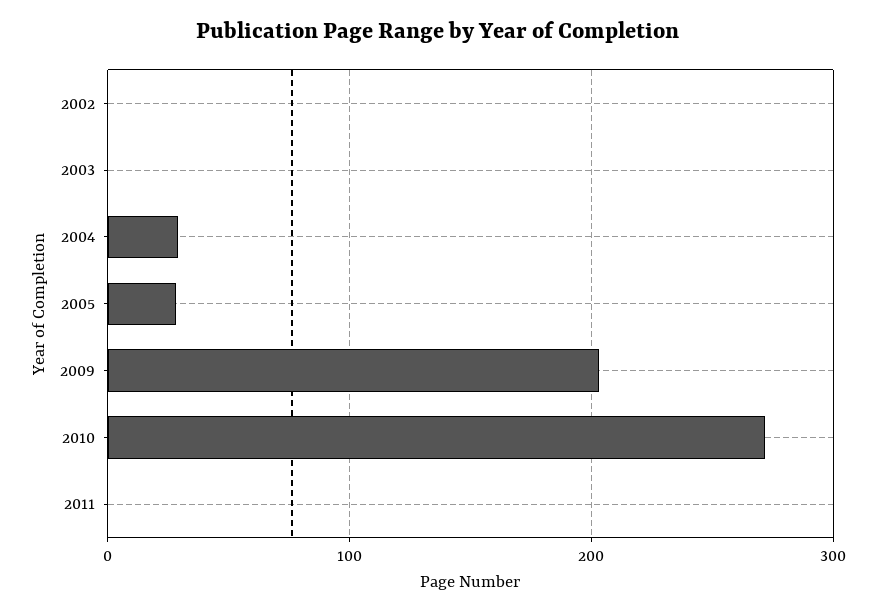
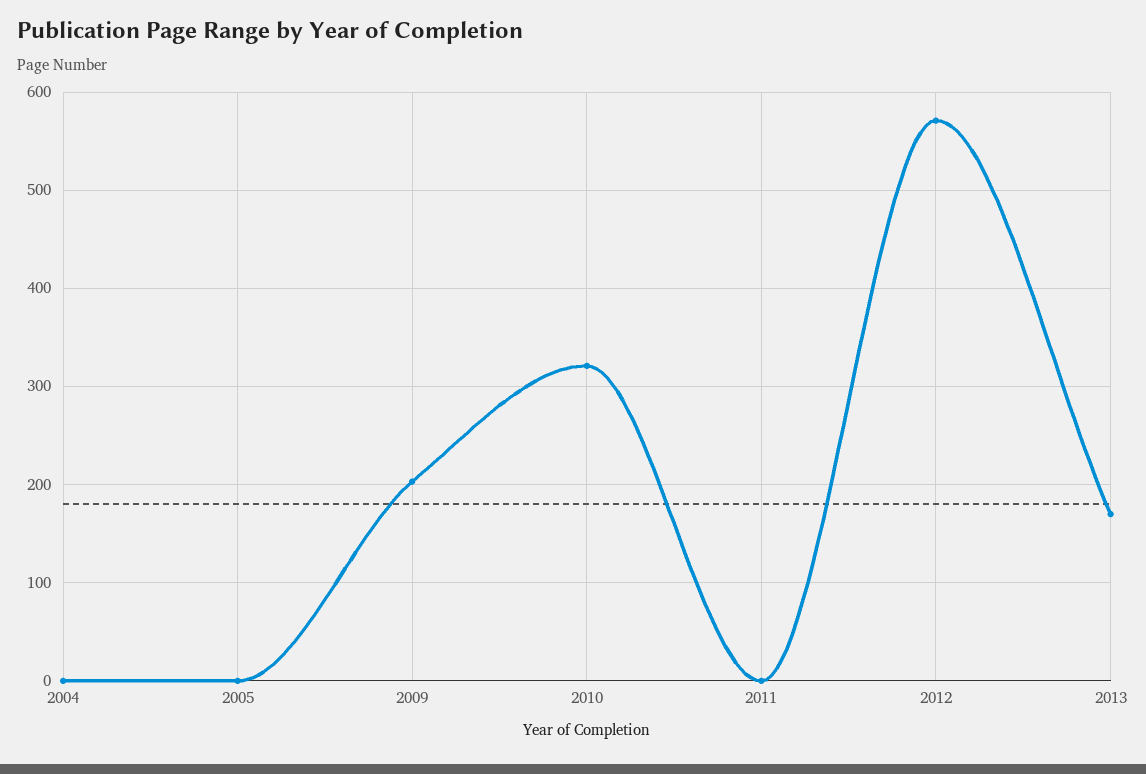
2002: 0 -> none
2003: 0 -> none
2004: 30 -> 0
2005: 30 -> 0
2010: 270 -> 320
2012: none -> 570
2013: none -> 170

